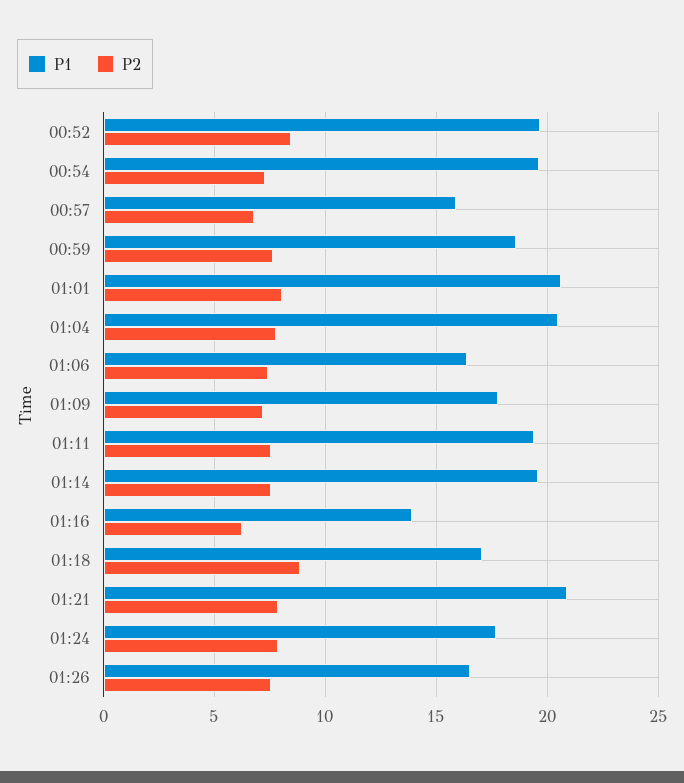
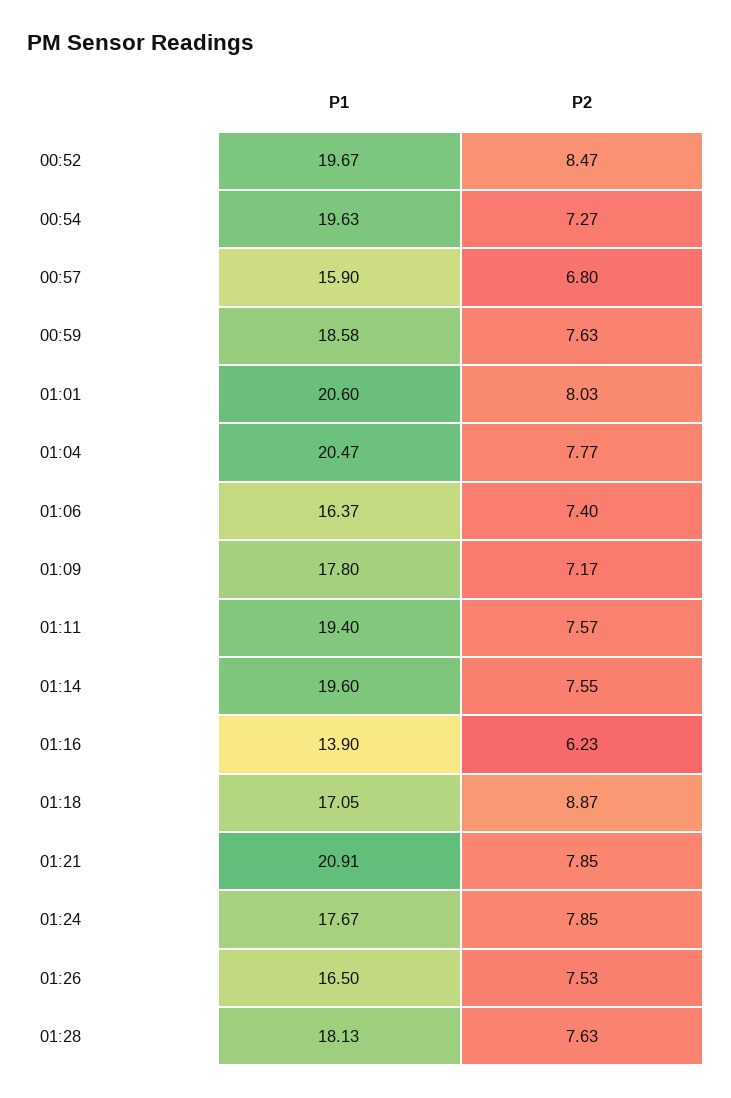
P1, 01:28: none -> 18.13
P2, 01:28: none -> 7.63

